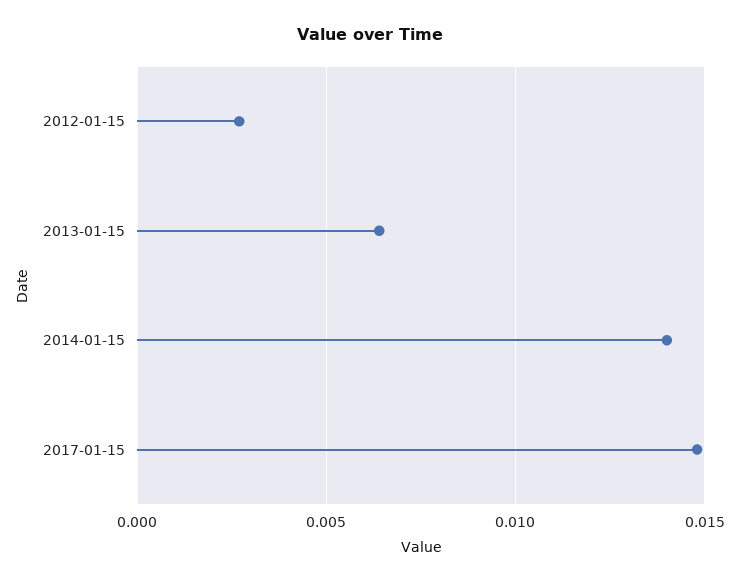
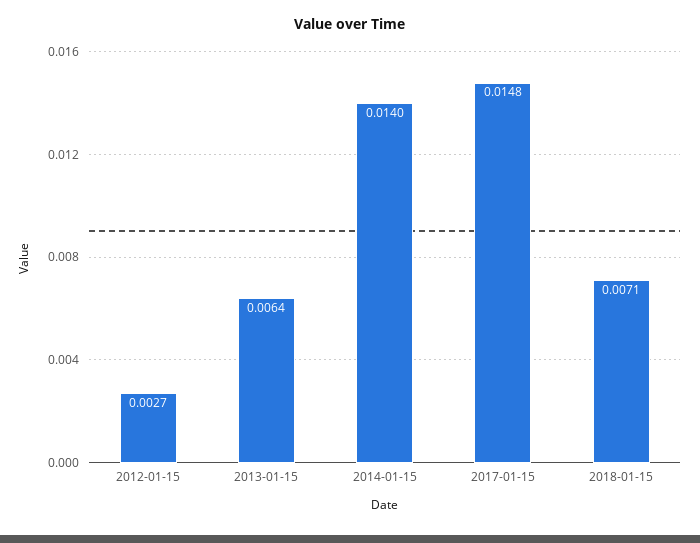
2018-01-15: none -> 0.0071

